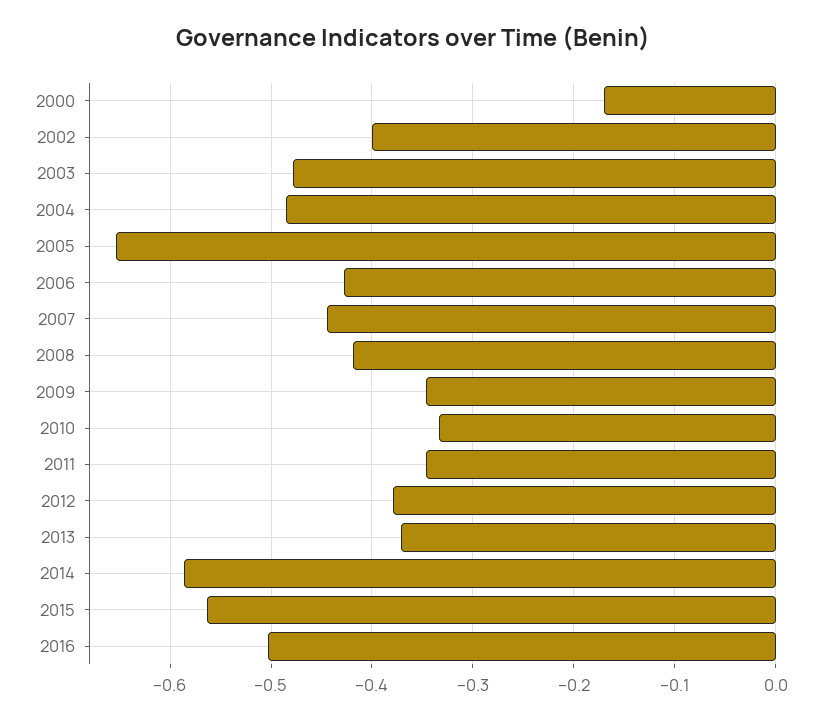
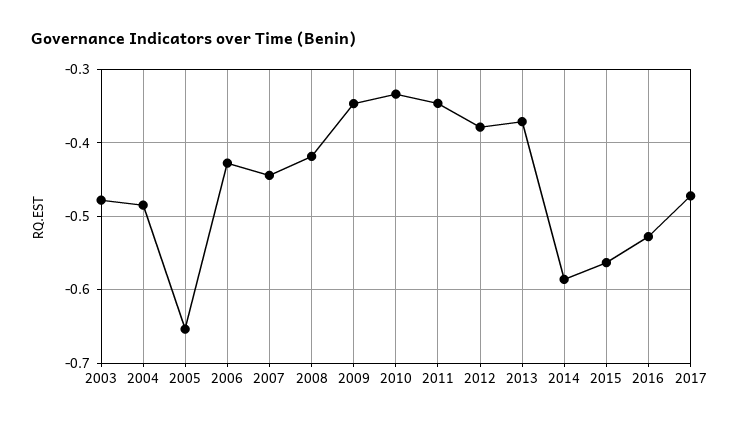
2000: -0.17 -> none
2002: -0.4 -> none
2016: -0.5 -> -0.53
2017: none -> -0.47

